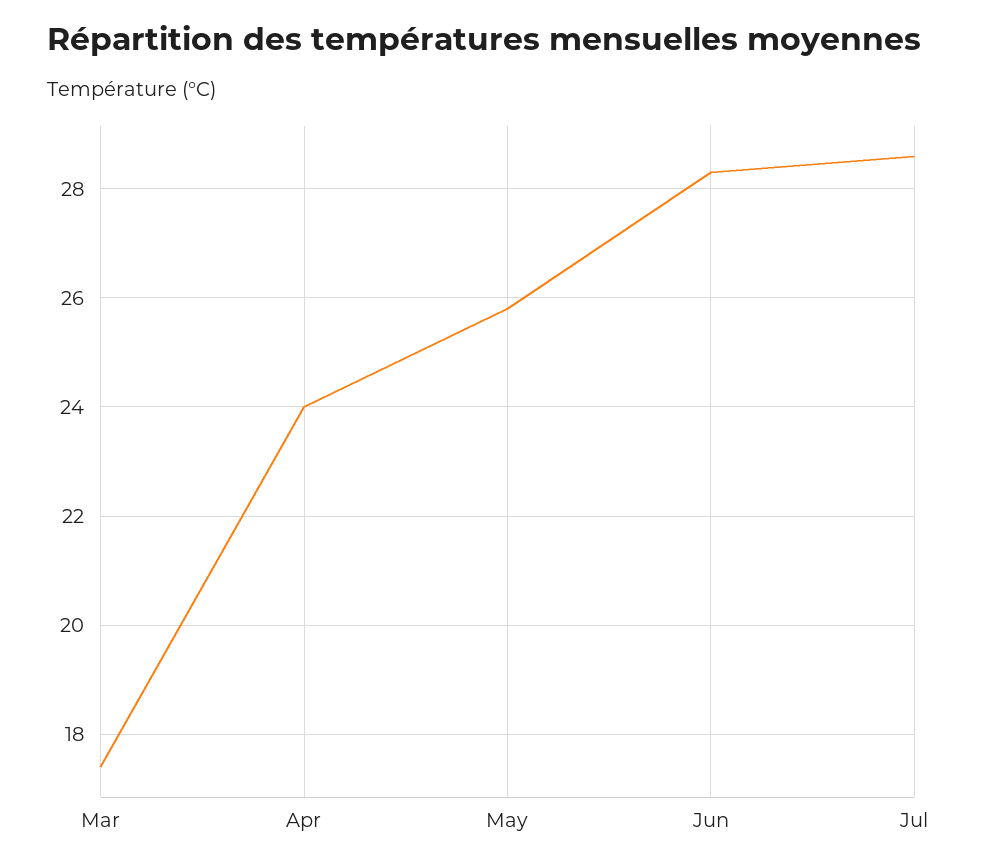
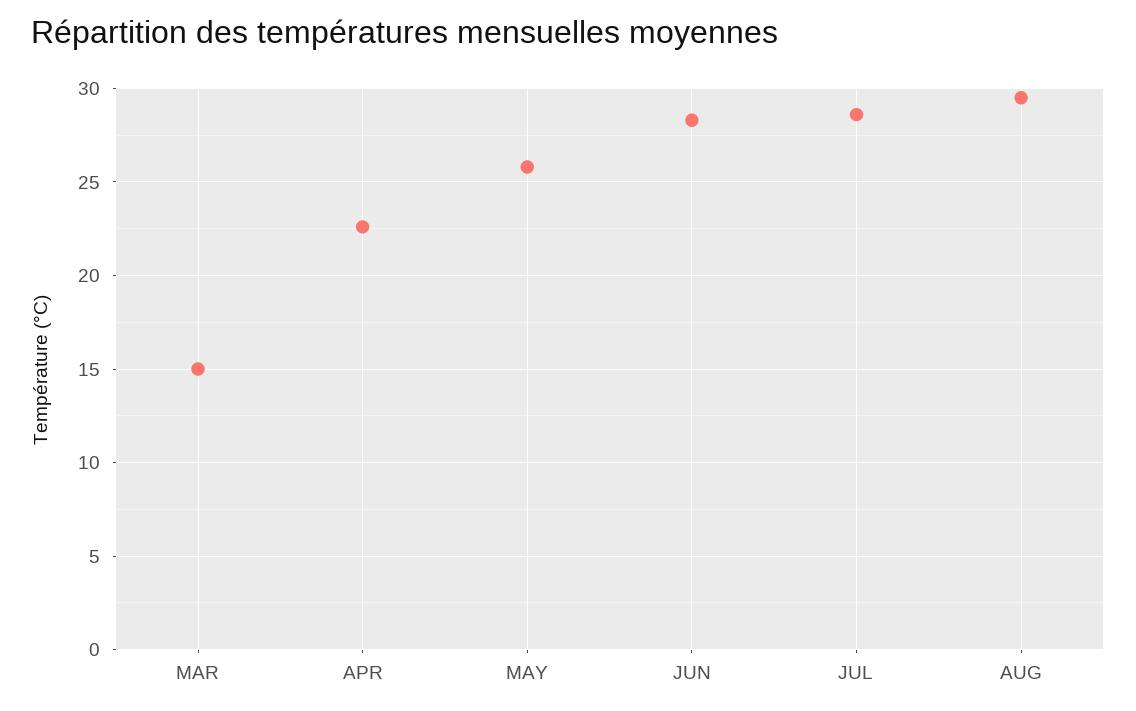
Mar: 17.5 -> 15
Apr: 24 -> 22.5
AUG: none -> 29.5

